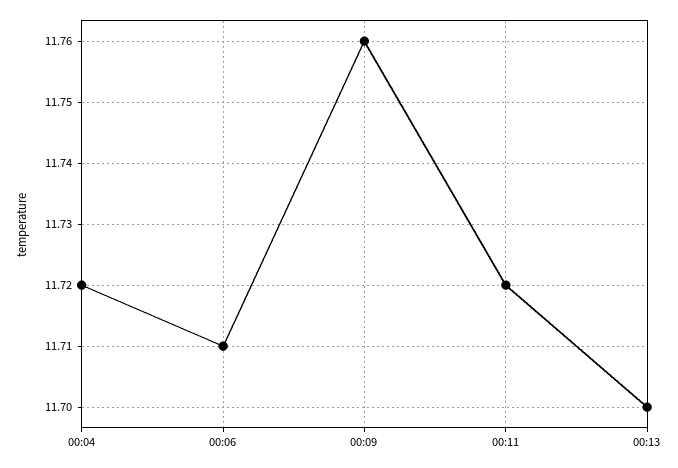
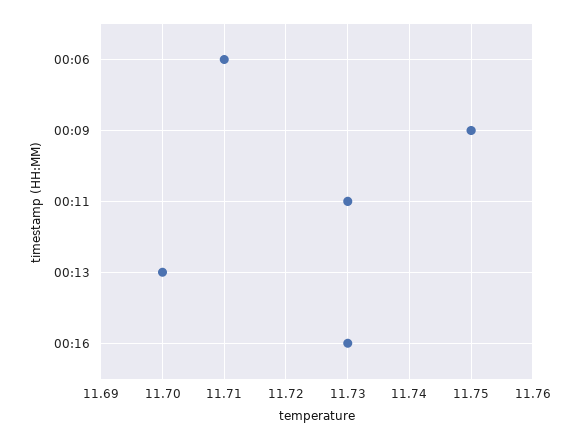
00:04: 11.72 -> none
00:09: 11.76 -> 11.75
00:11: 11.72 -> 11.73
00:16: none -> 11.73

